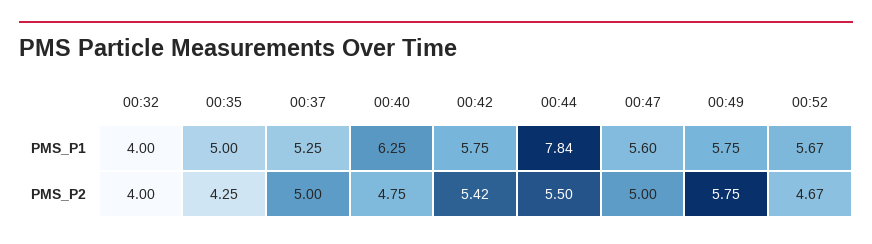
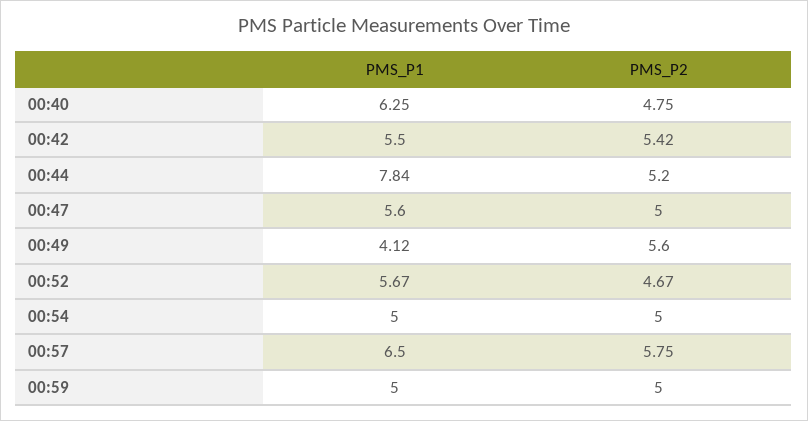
00:32, PMS_P1: 4 -> none
00:35, PMS_P1: 5 -> none
00:37, PMS_P1: 5.25 -> none
00:42, PMS_P1: 5.75 -> 5.5
00:49, PMS_P1: 5.75 -> 4.12
00:32, PMS_P2: 4 -> none
00:35, PMS_P2: 4.25 -> none
00:37, PMS_P2: 5 -> none
00:44, PMS_P2: 5.5 -> 5.2
00:49, PMS_P2: 5.75 -> 5.6
00:54, PMS_P1: none -> 5
00:54, PMS_P2: none -> 5
00:57, PMS_P1: none -> 6.5
00:57, PMS_P2: none -> 5.75
00:59, PMS_P1: none -> 5
00:59, PMS_P2: none -> 5

